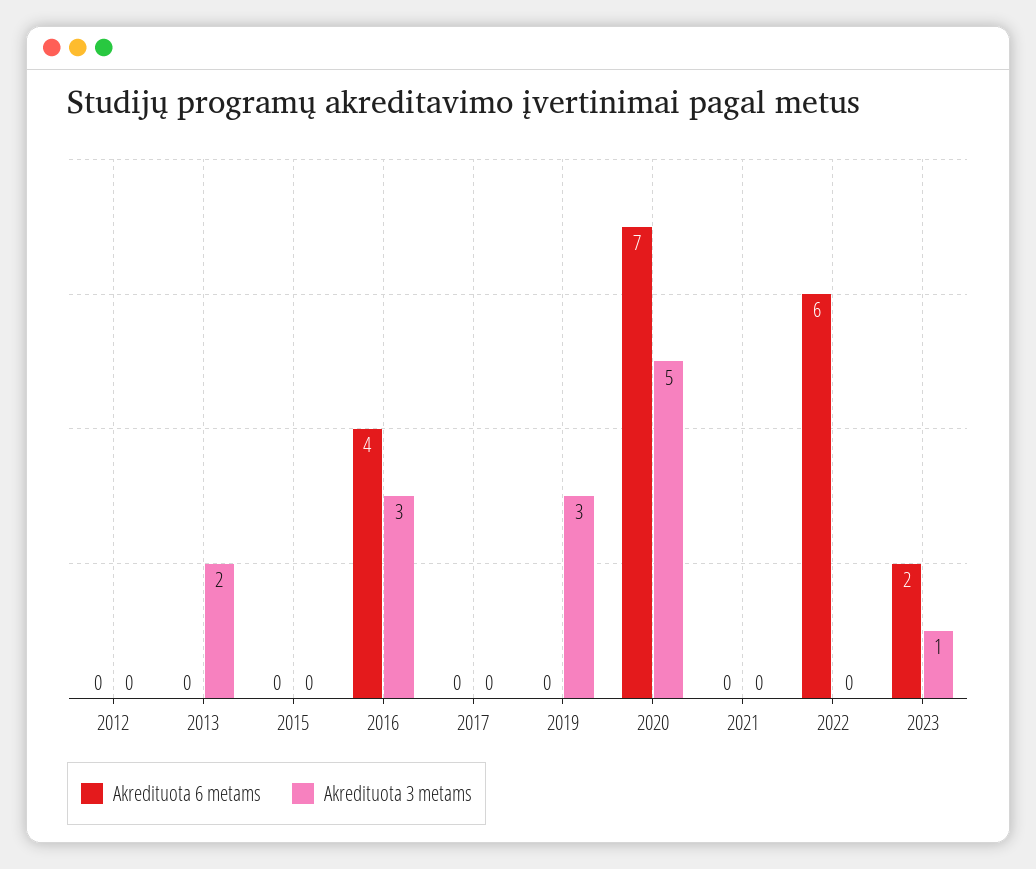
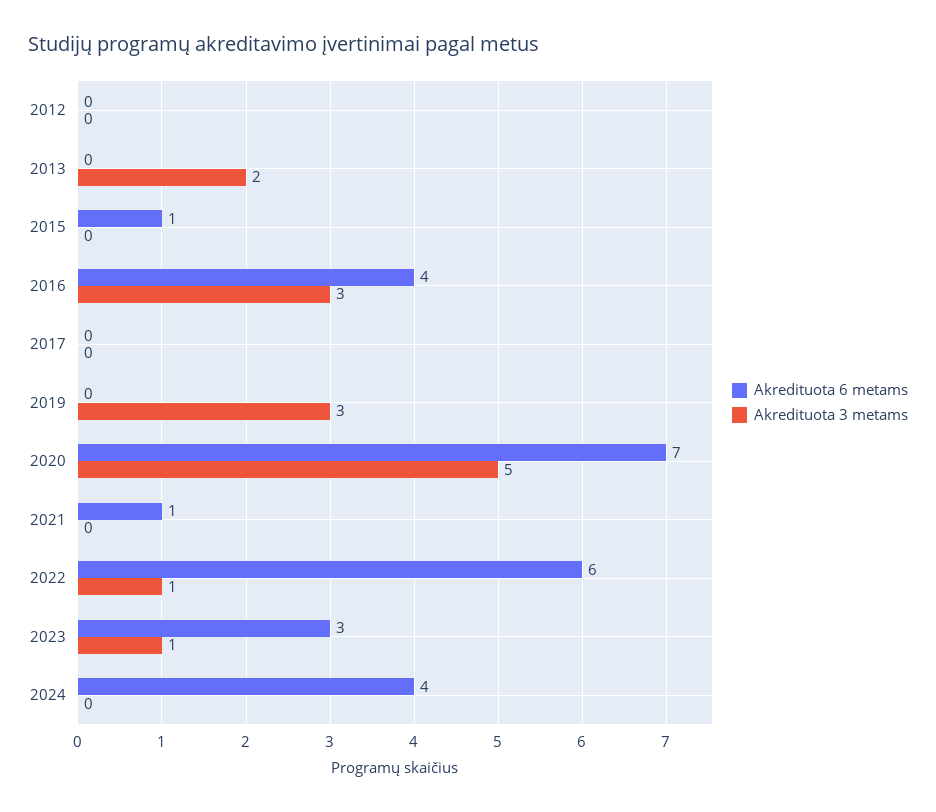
Akredituota 6 metams, 2015: 0 -> 1
Akredituota 6 metams, 2021: 0 -> 1
Akredituota 3 metams, 2022: 0 -> 1
Akredituota 6 metams, 2023: 2 -> 3
Akredituota 6 metams, 2024: none -> 4
Akredituota 3 metams, 2024: none -> 0

